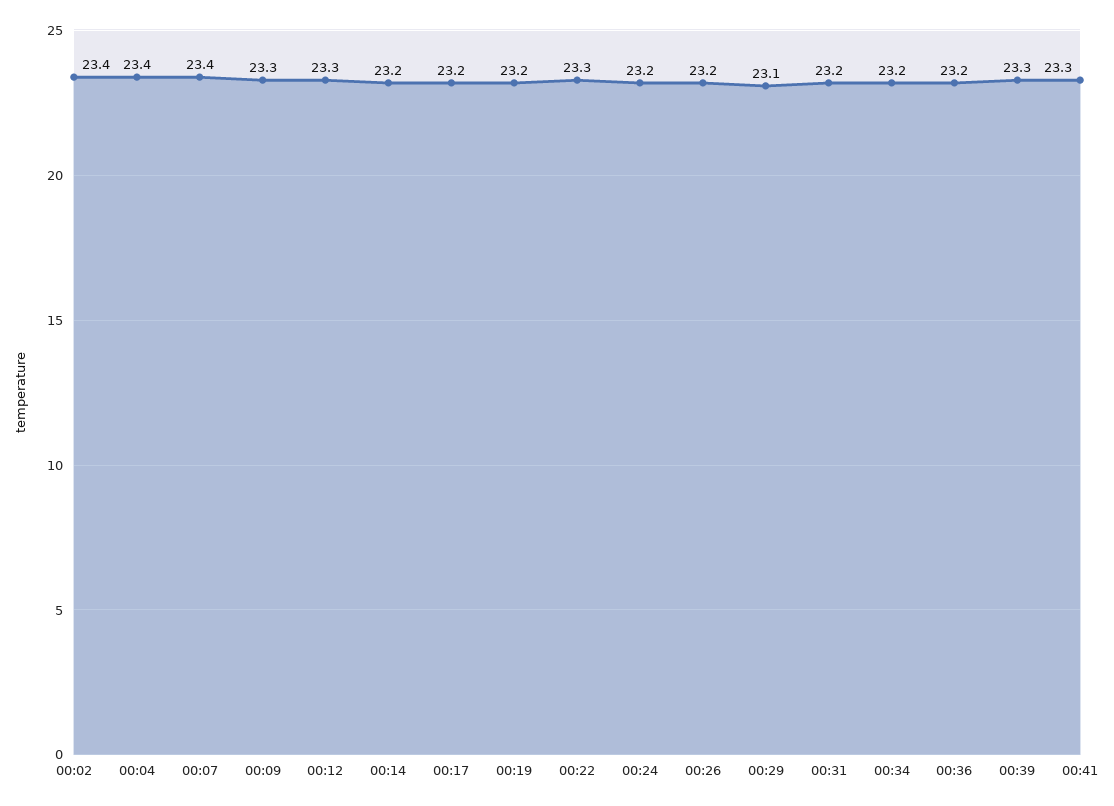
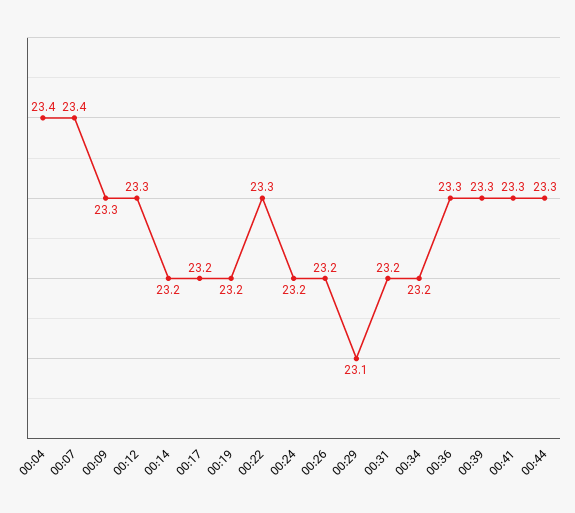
00:02: 23.4 -> none
00:36: 23.2 -> 23.3
00:44: none -> 23.3

